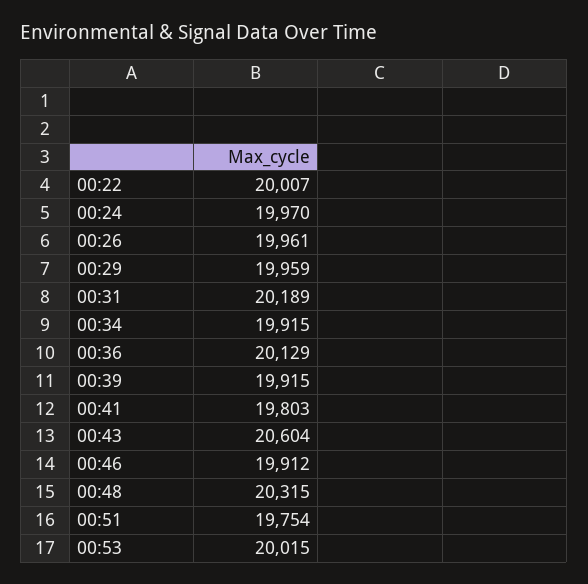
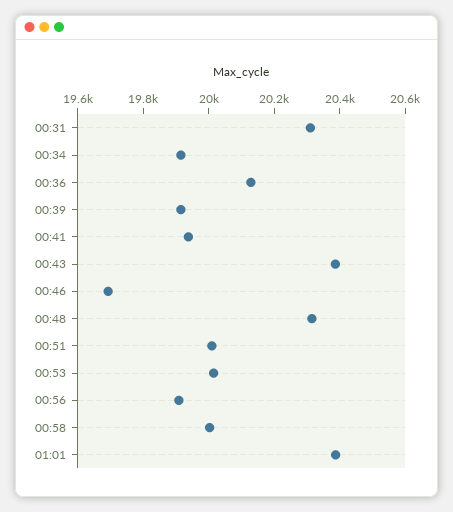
00:22: 20007 -> none
00:24: 19970 -> none
00:26: 19961 -> none
00:29: 19959 -> none
00:31: 20189 -> 20300
00:41: 19803 -> 19950
00:43: 20604 -> 20400
00:46: 19912 -> 19700
00:51: 19754 -> 20000
00:56: none -> 19900
00:58: none -> 20000
01:01: none -> 20400

